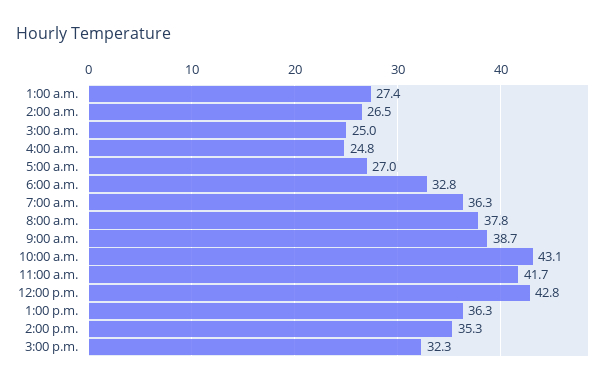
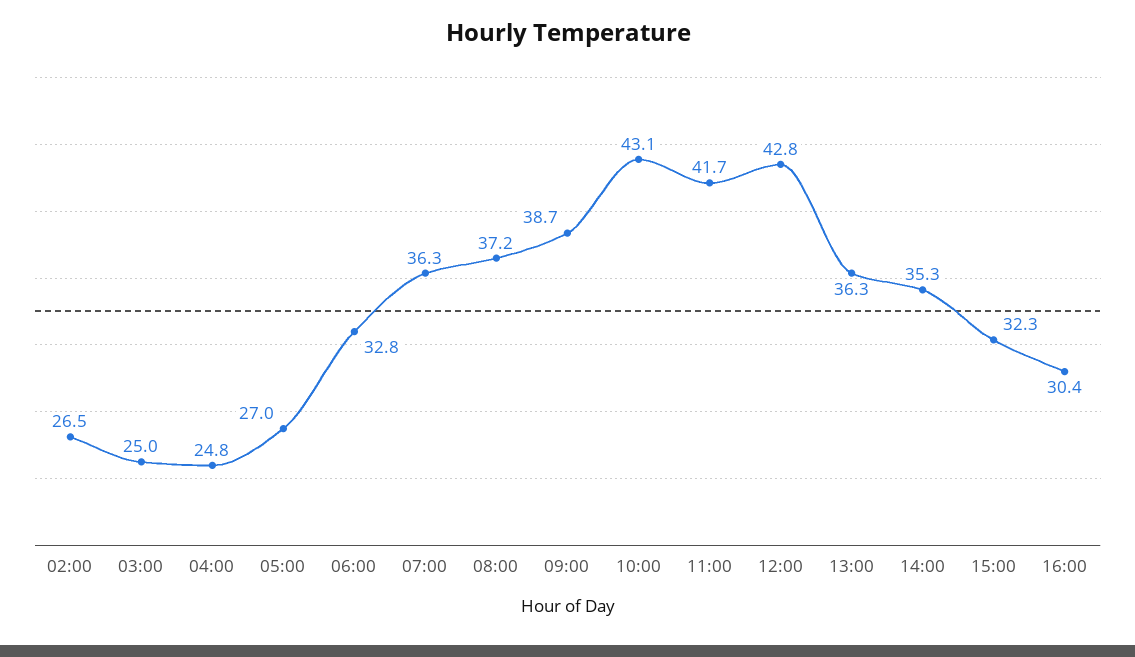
1:00 a.m.: 27.4 -> none
8:00 a.m.: 37.8 -> 37.2
16:00: none -> 30.4

